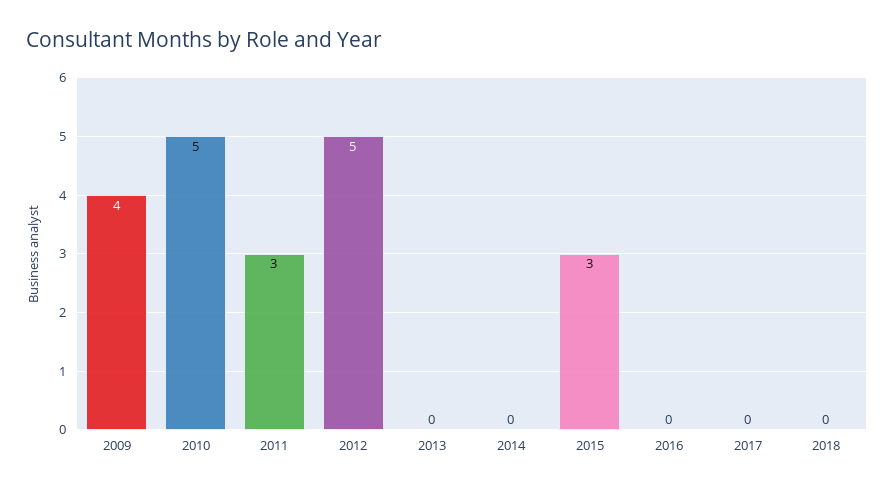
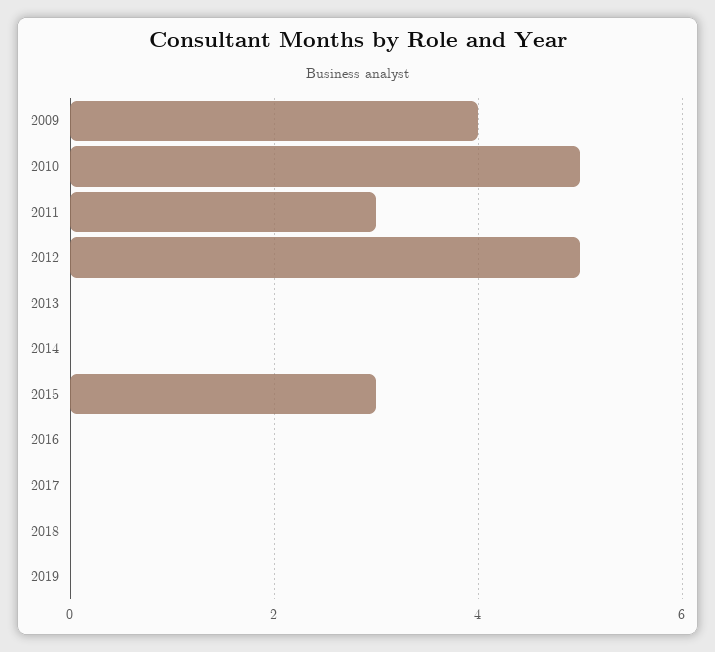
2019: none -> 0

